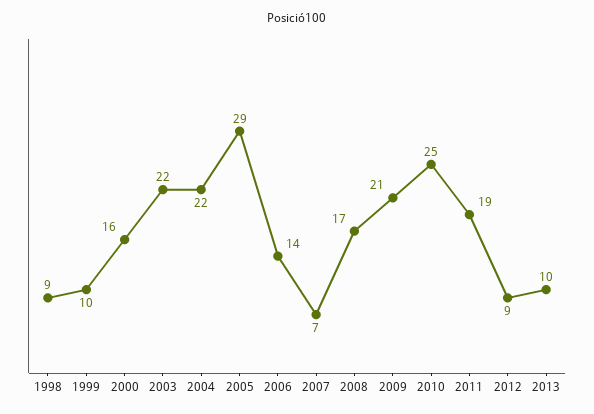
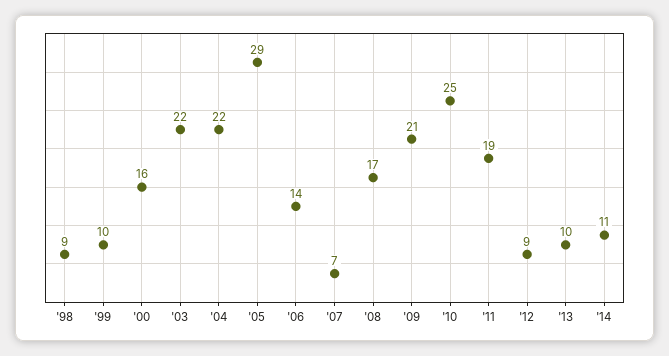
'14: none -> 11

